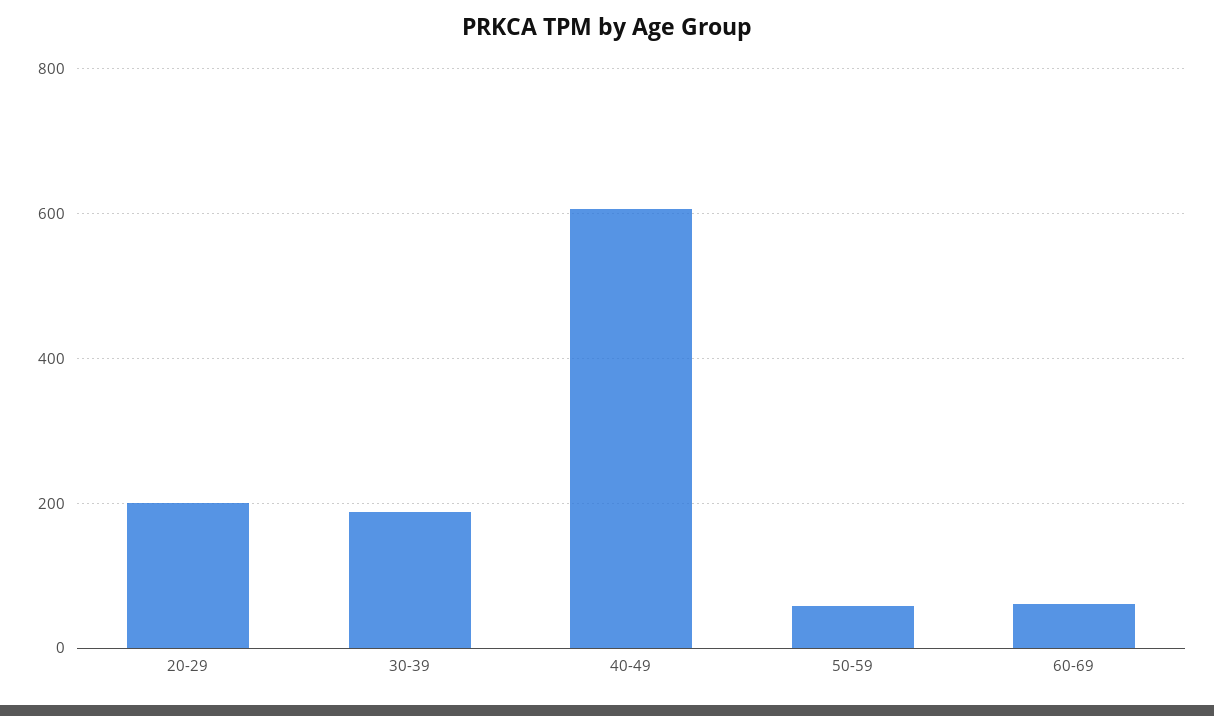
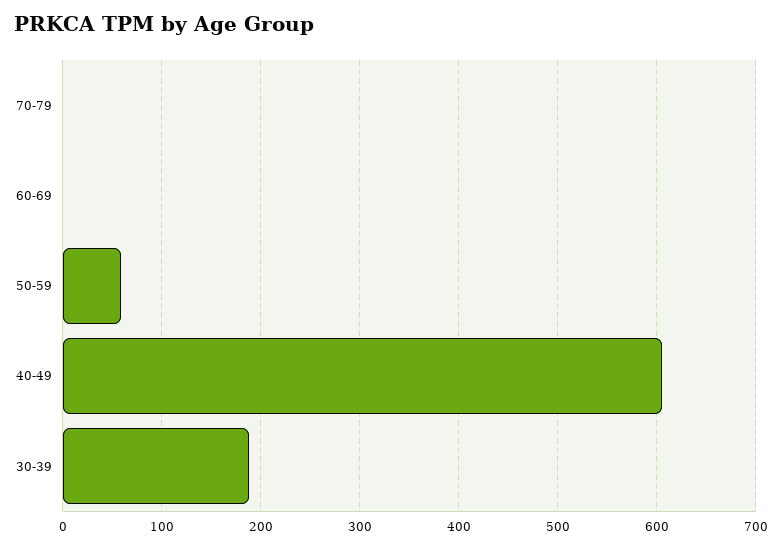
20-29: 200 -> none
60-69: 60 -> 0
70-79: none -> 0

